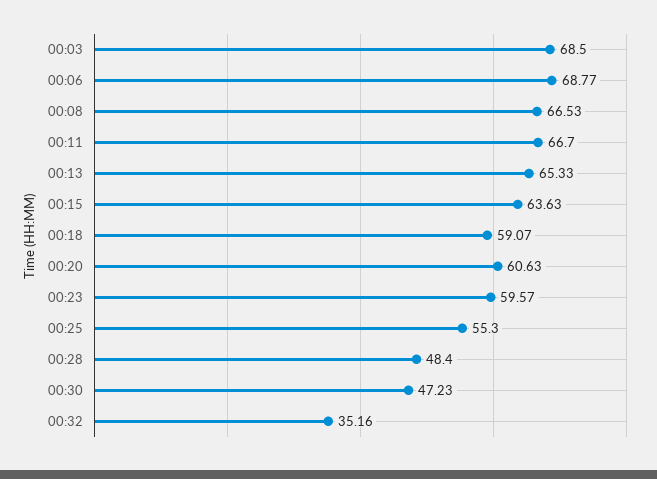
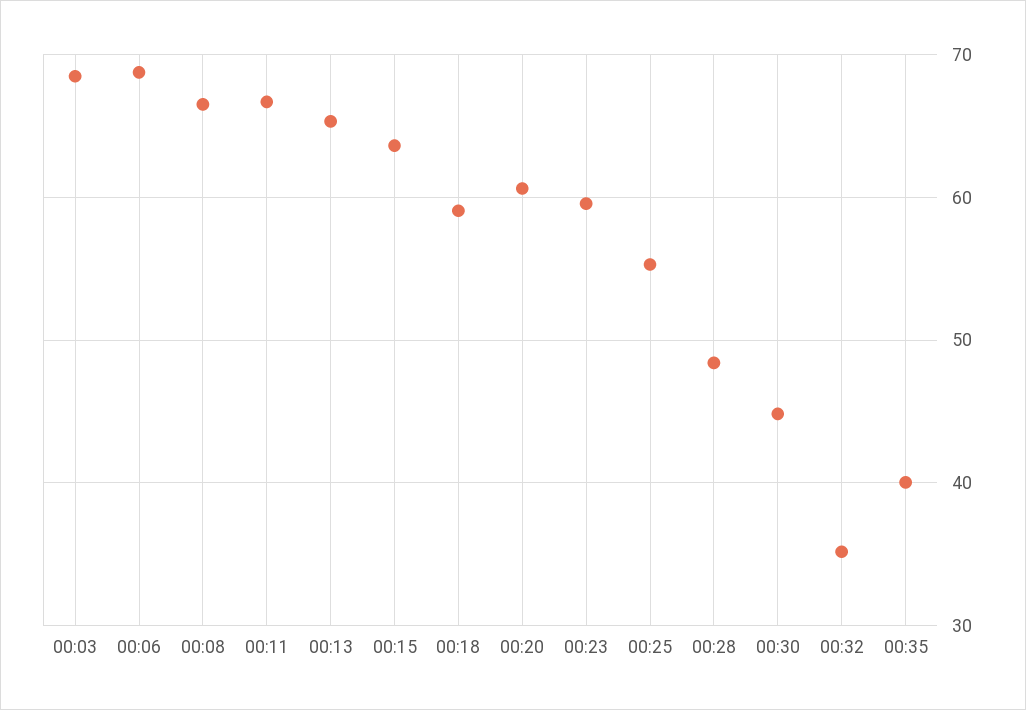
00:30: 47.23 -> 45
00:35: none -> 40

